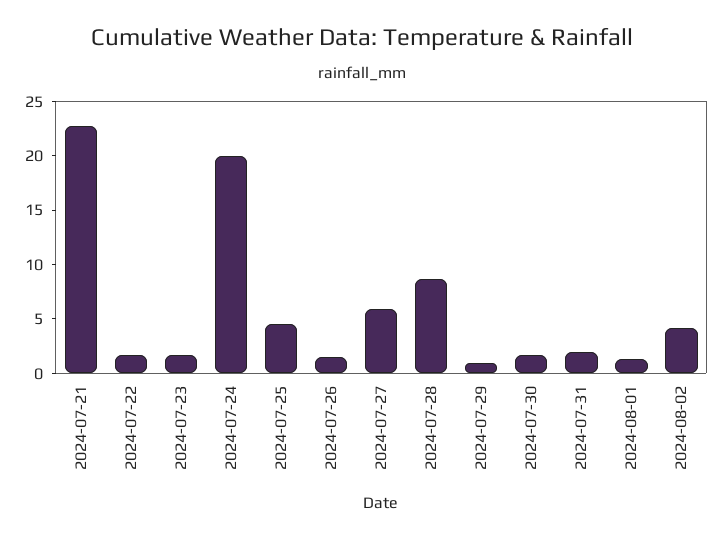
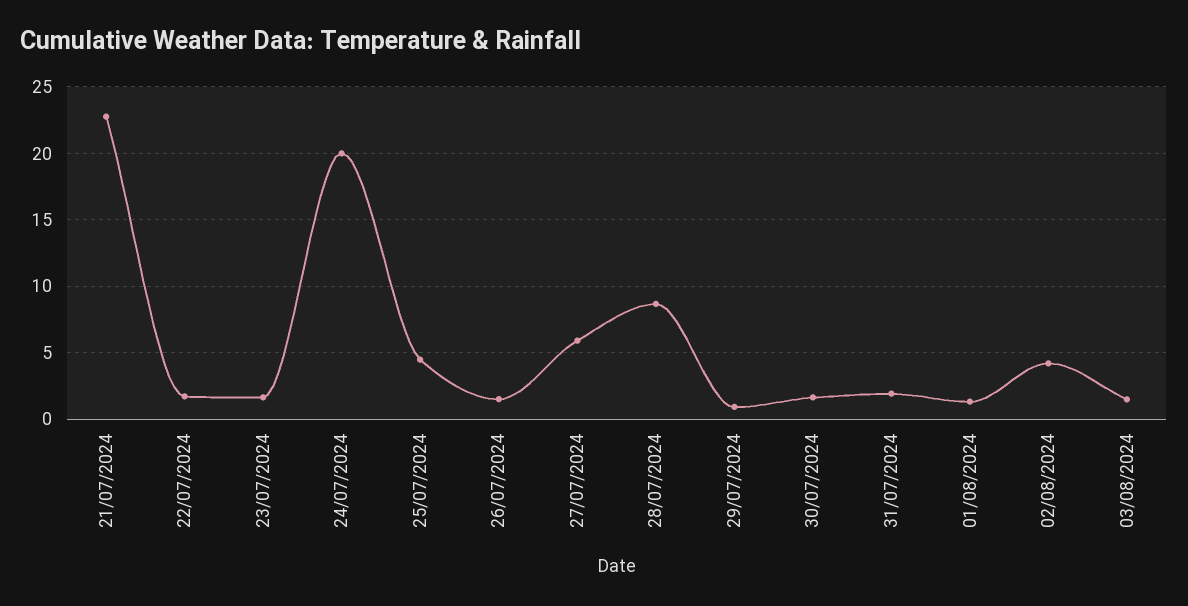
03/08/2024: none -> 1.5

